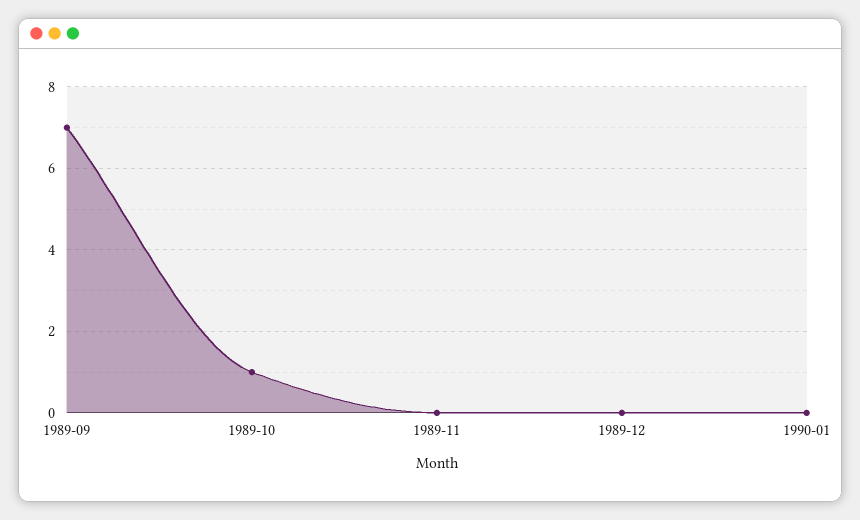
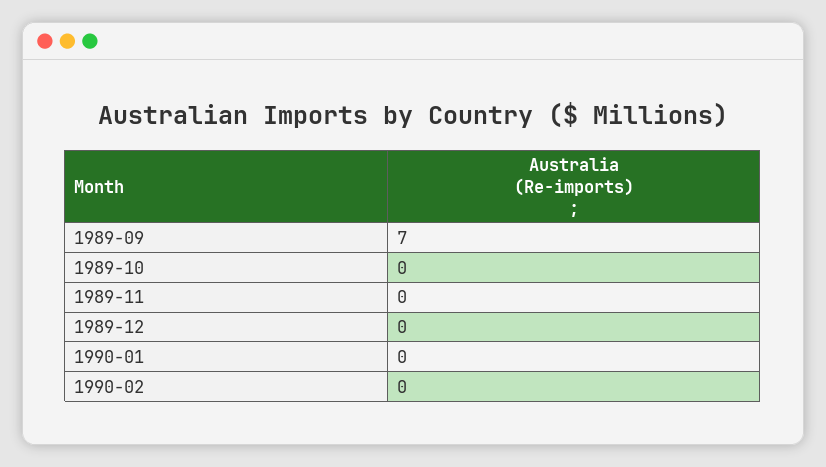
1989-10: 1 -> 0
1990-02: none -> 0

